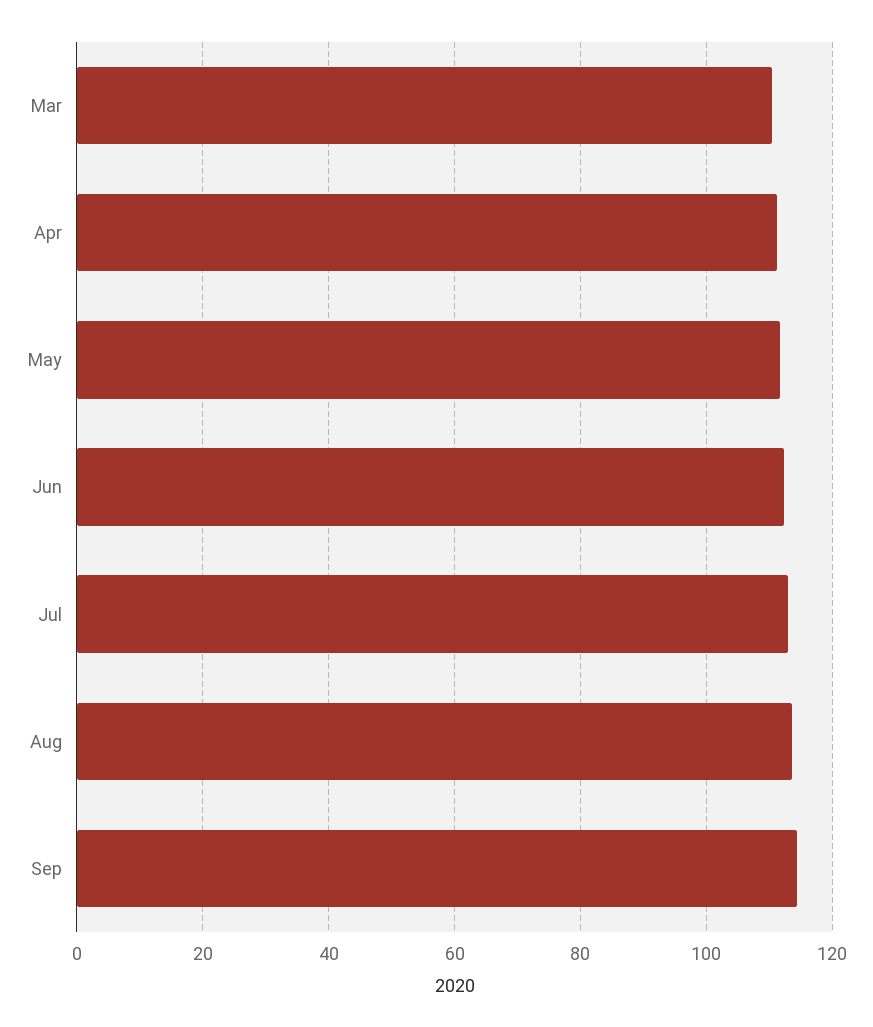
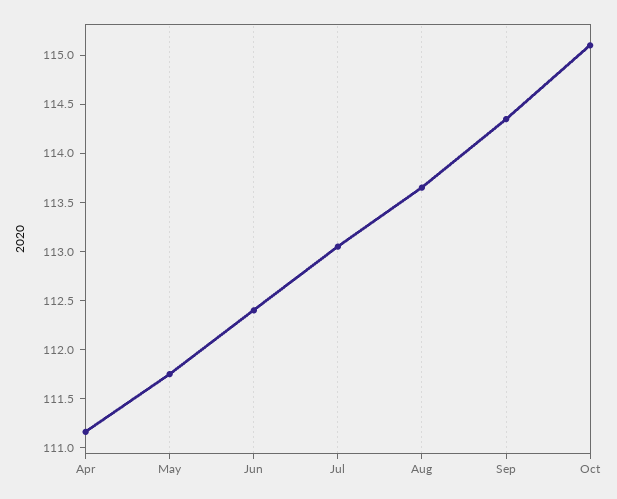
Mar: 110 -> none
Oct: none -> 115.1

